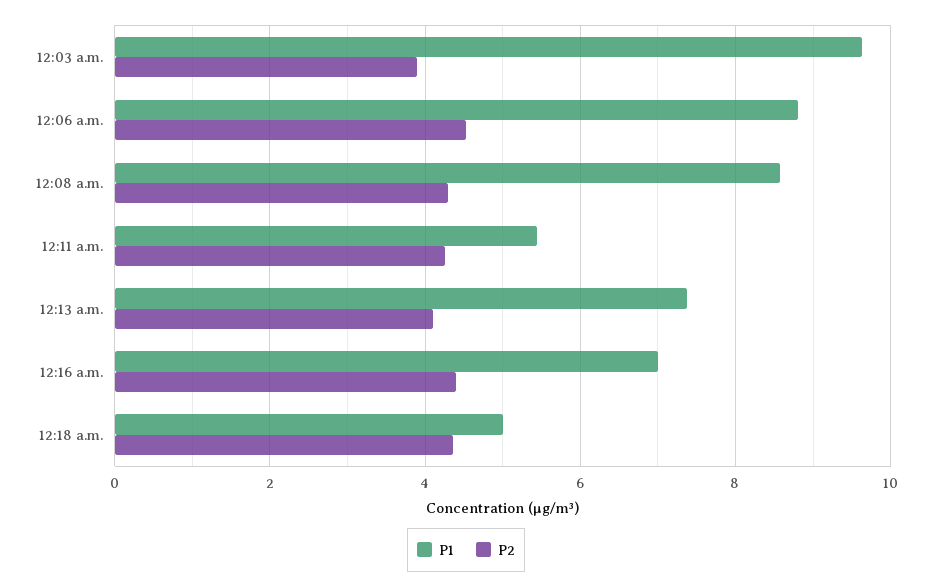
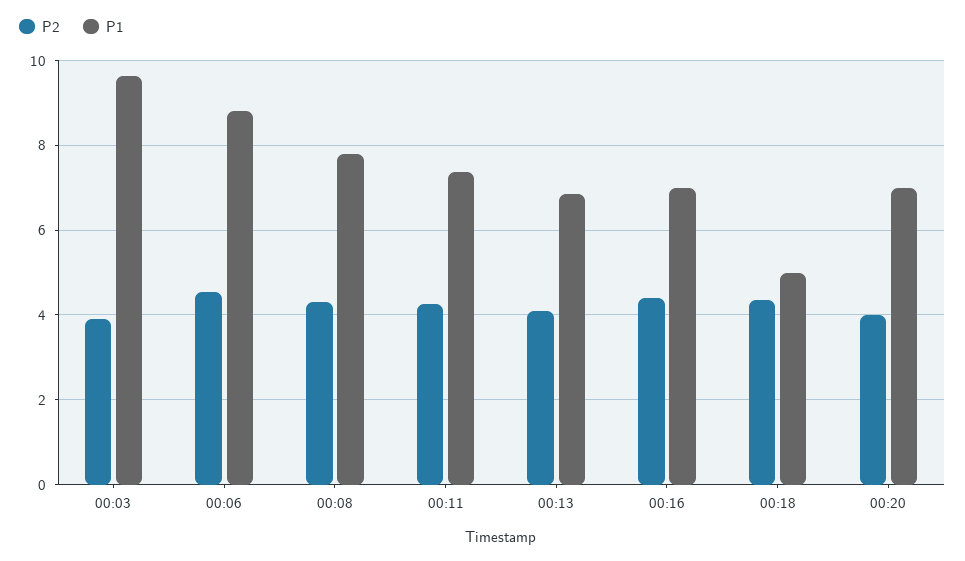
P1, 12:08 a.m.: 8.6 -> 7.8
P1, 12:11 a.m.: 5.4 -> 7.4
P1, 12:13 a.m.: 7.4 -> 6.8
P2, 00:20: none -> 4
P1, 00:20: none -> 7

